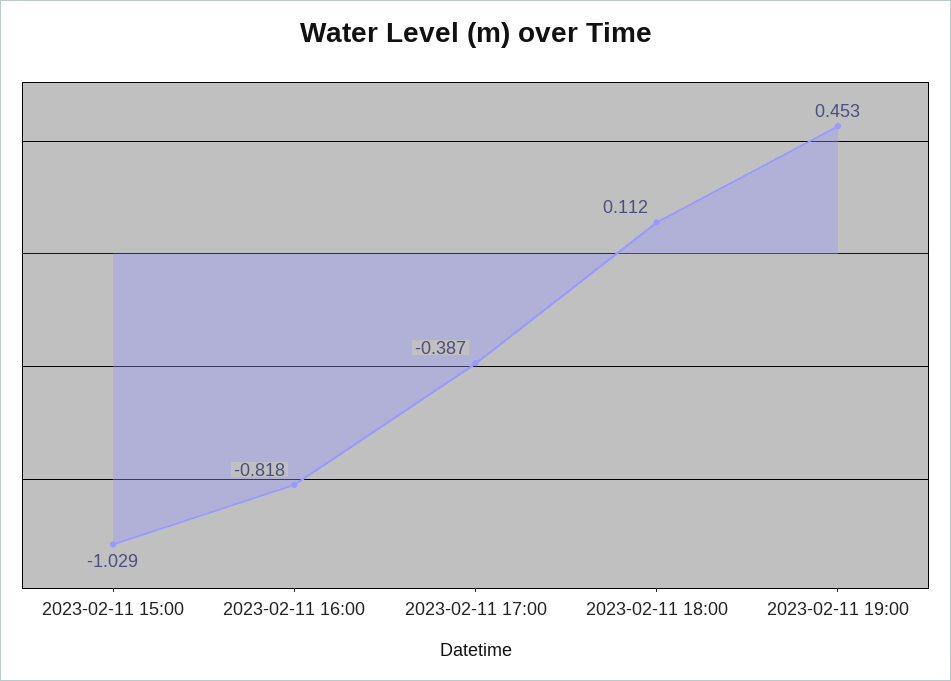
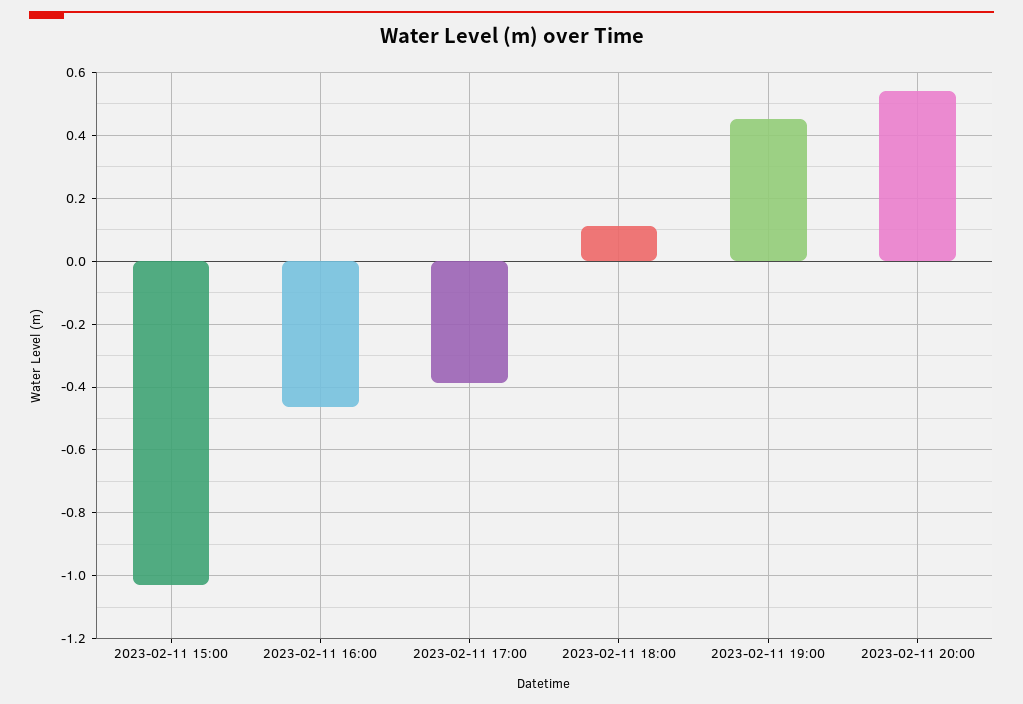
2023-02-11 16:00: -0.818 -> -0.46
2023-02-11 20:00: none -> 0.54

